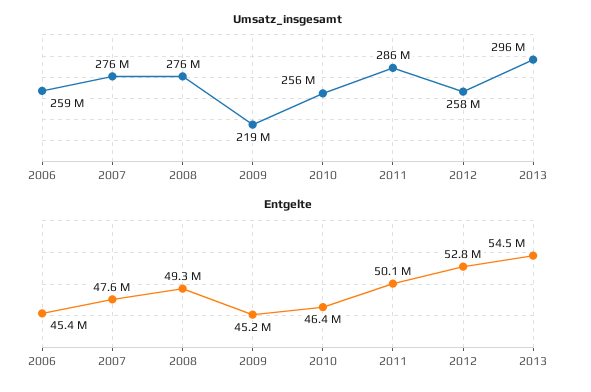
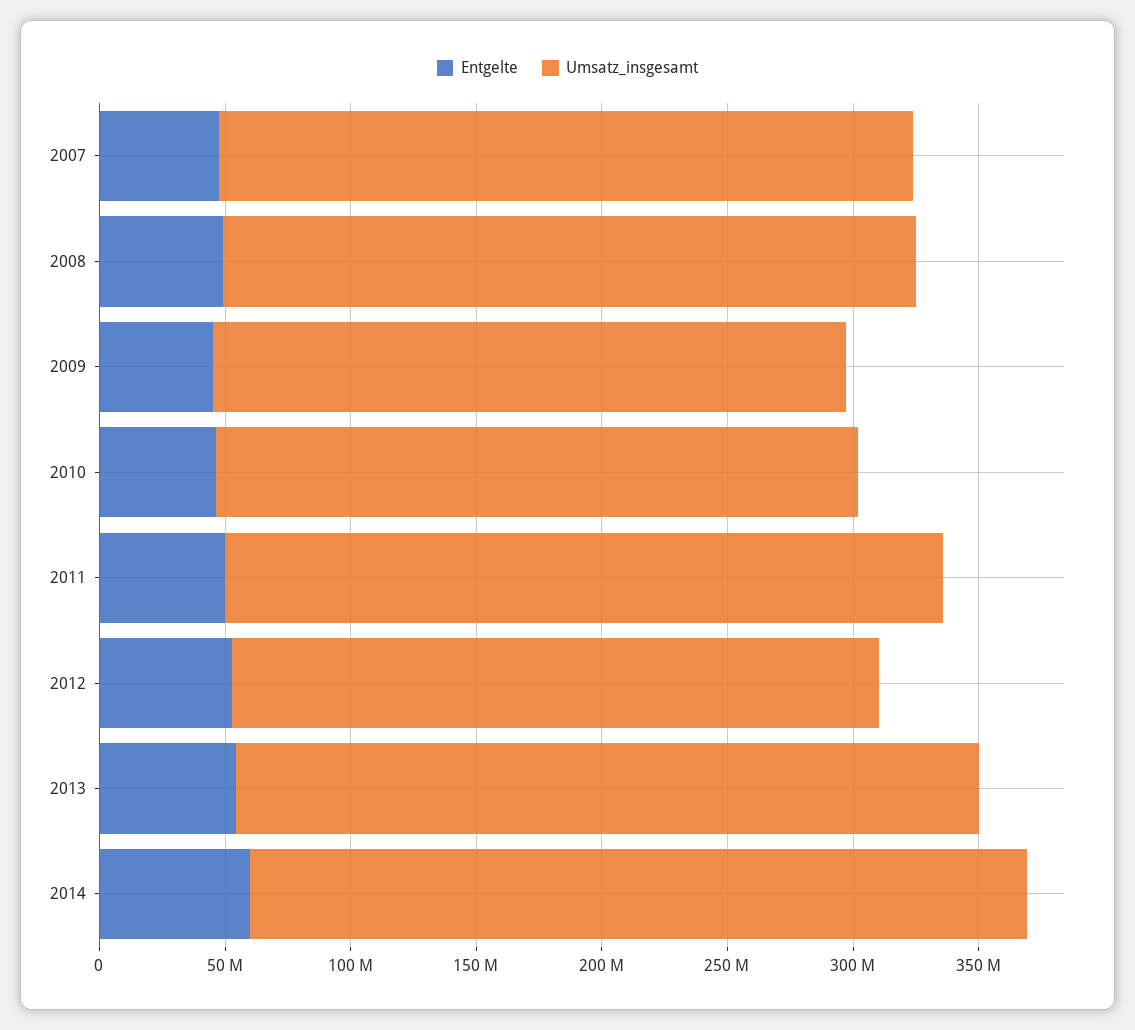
Umsatz_insgesamt, 2006: 259000000 -> none
Umsatz_insgesamt, 2009: 219000000 -> 250000000
Entgelte, 2006: 45400000 -> none
Entgelte, 2014: none -> 60000000
Umsatz_insgesamt, 2014: none -> 310000000

